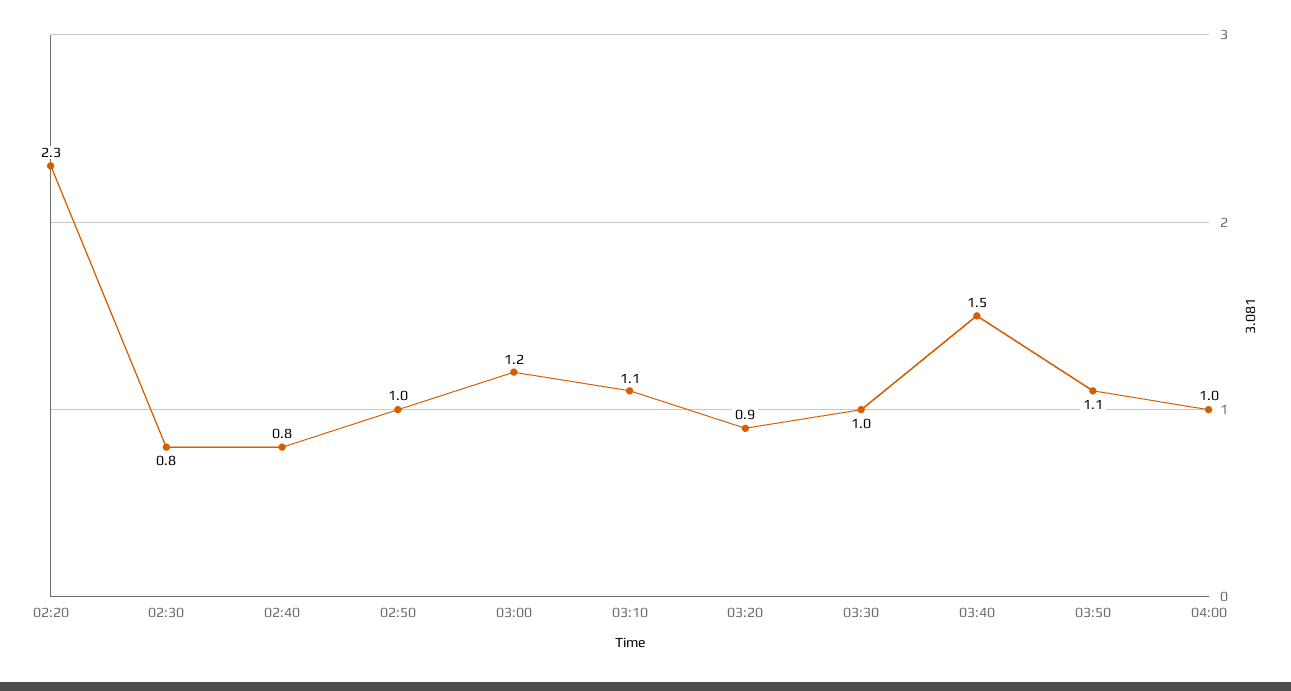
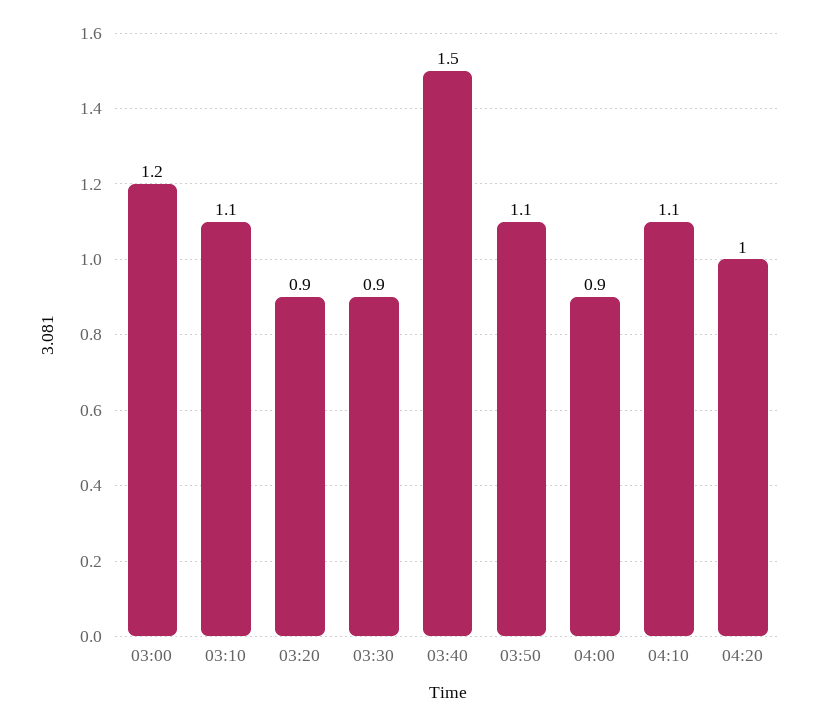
02:20: 2.3 -> none
02:30: 0.8 -> none
02:40: 0.8 -> none
02:50: 1 -> none
03:30: 1 -> 0.9
04:00: 1 -> 0.9
04:10: none -> 1.1
04:20: none -> 1

